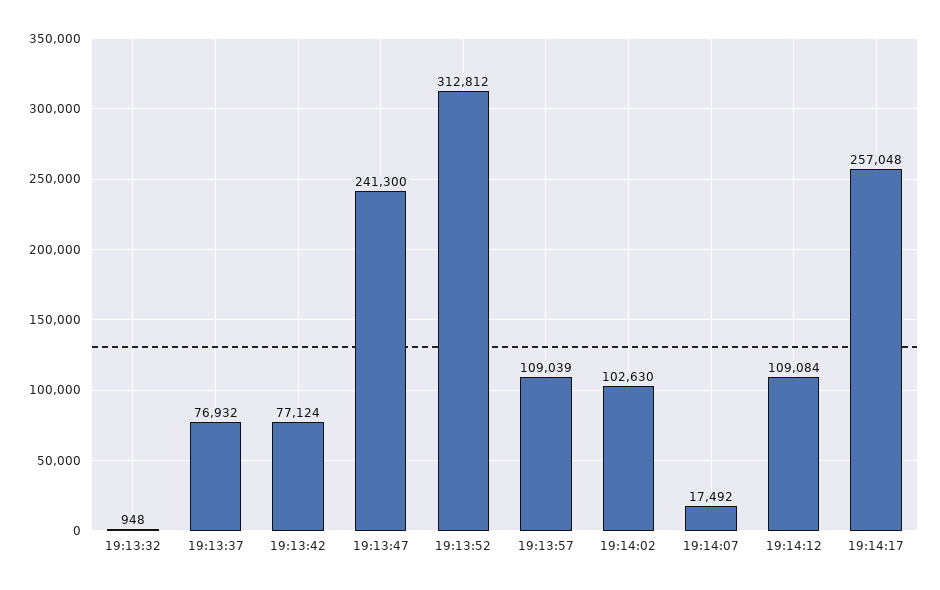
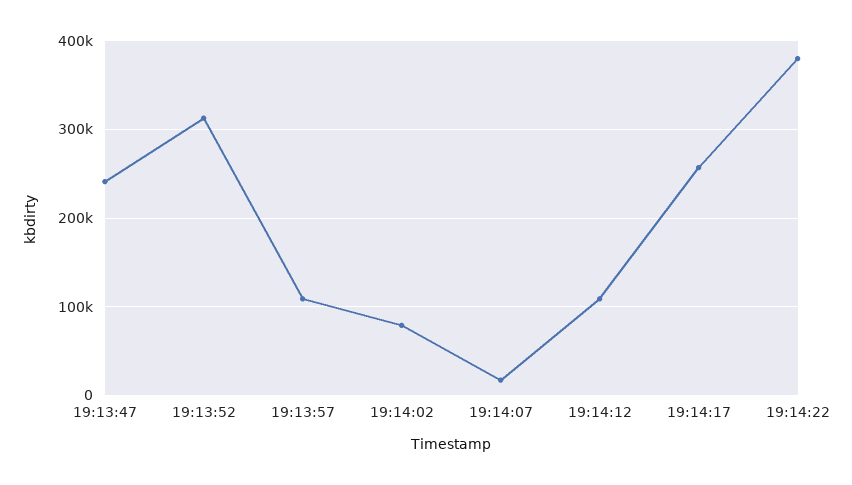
19:13:32: 948 -> none
19:13:37: 76932 -> none
19:13:42: 77124 -> none
19:14:02: 102630 -> 80000
19:14:22: none -> 380000

